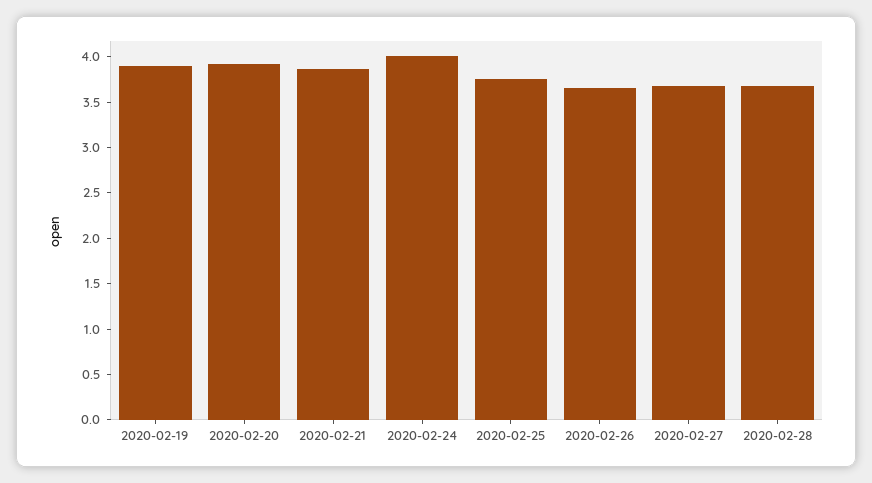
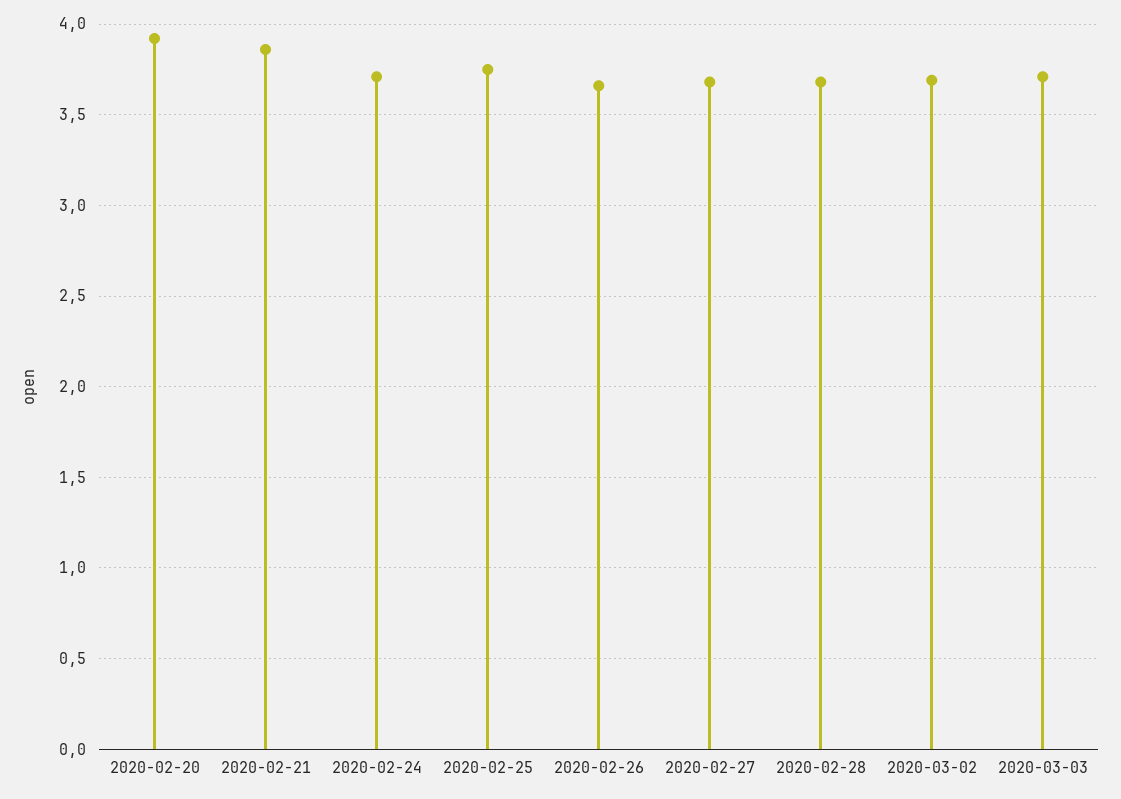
2020-02-19: 3.9 -> none
2020-02-24: 4 -> 3.7
2020-03-02: none -> 3.7
2020-03-03: none -> 3.7

